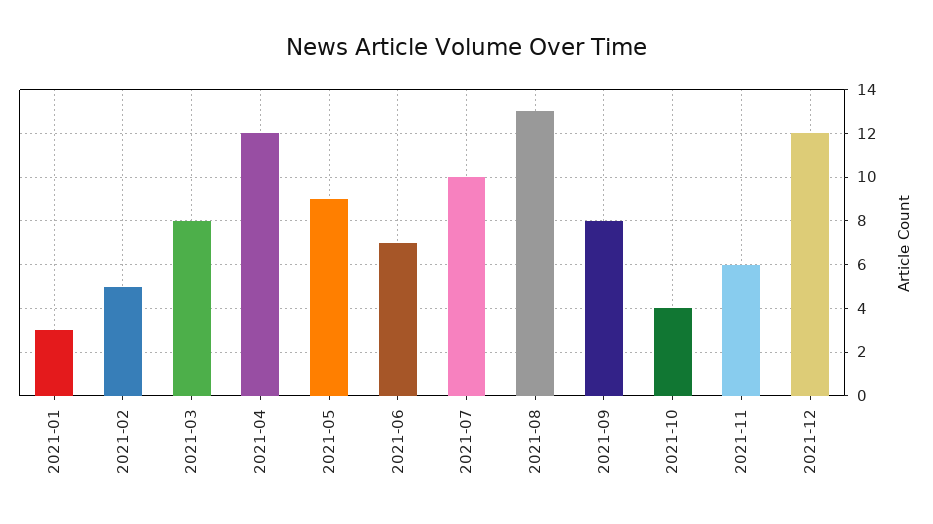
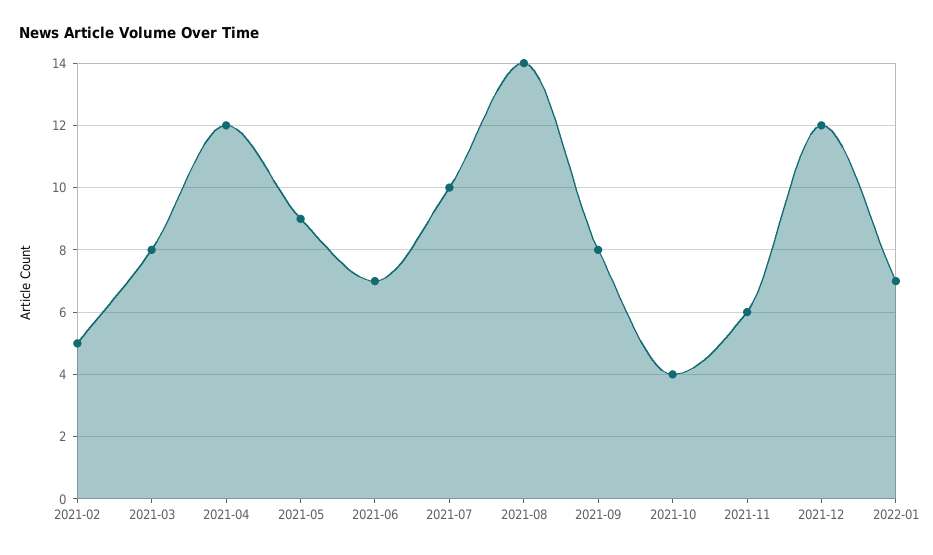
2021-01: 3 -> none
2021-08: 13 -> 14
2022-01: none -> 7

